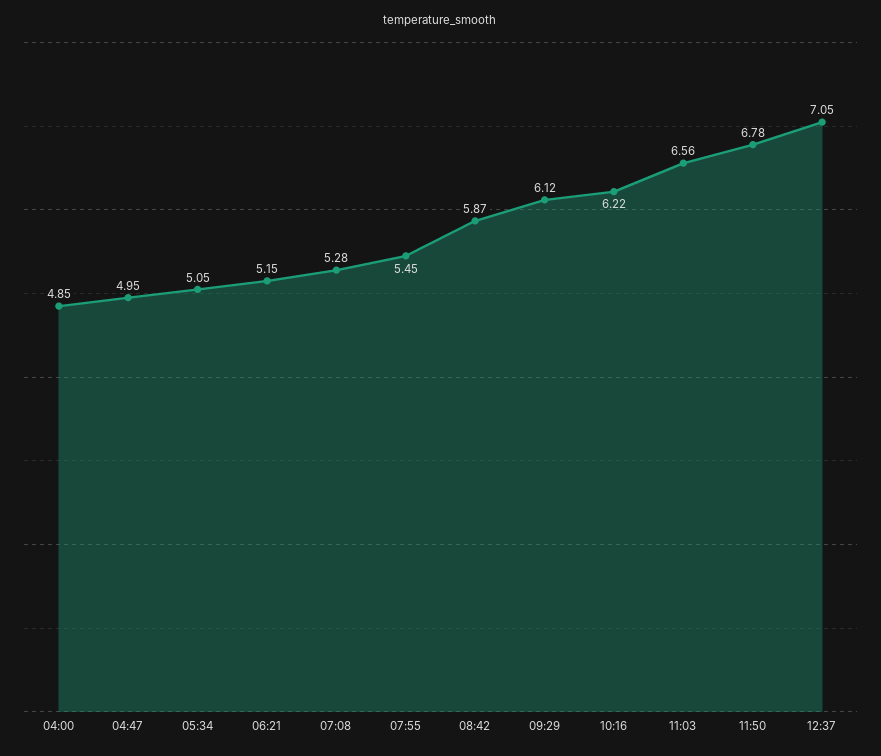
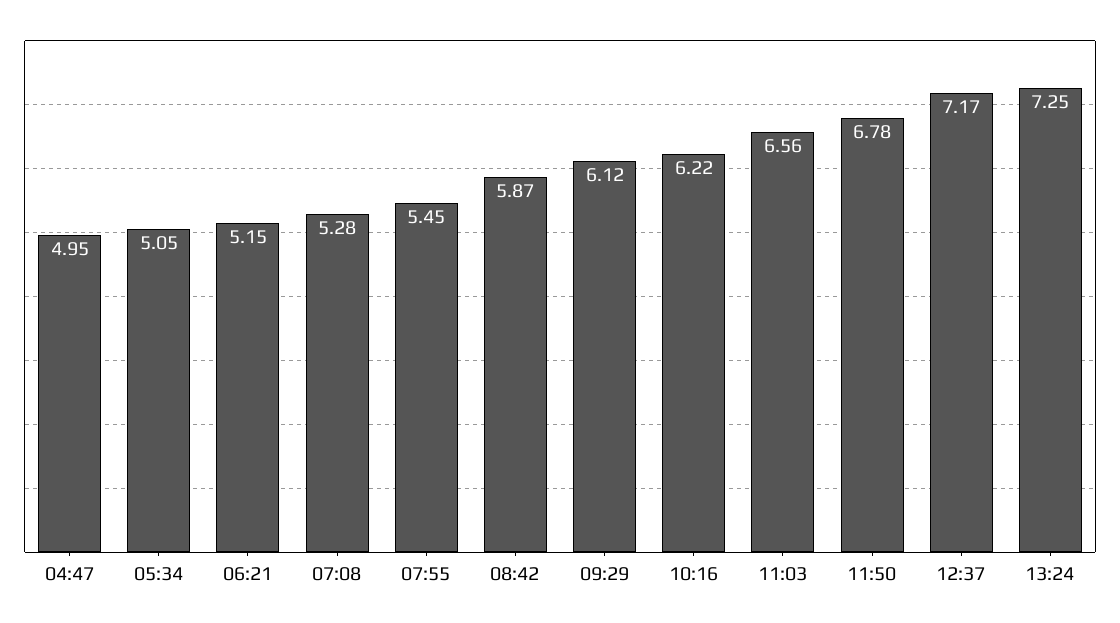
04:00: 4.85 -> none
12:37: 7.05 -> 7.17
13:24: none -> 7.25

